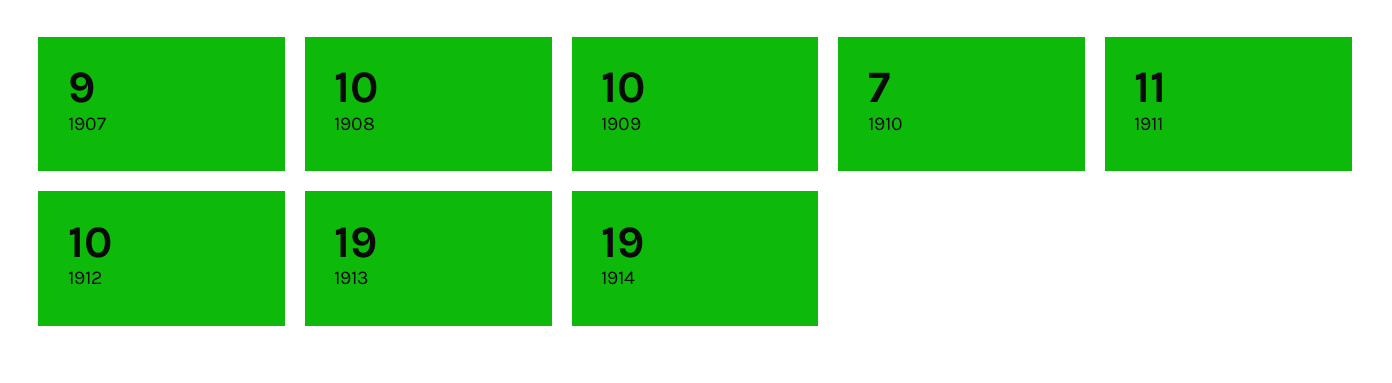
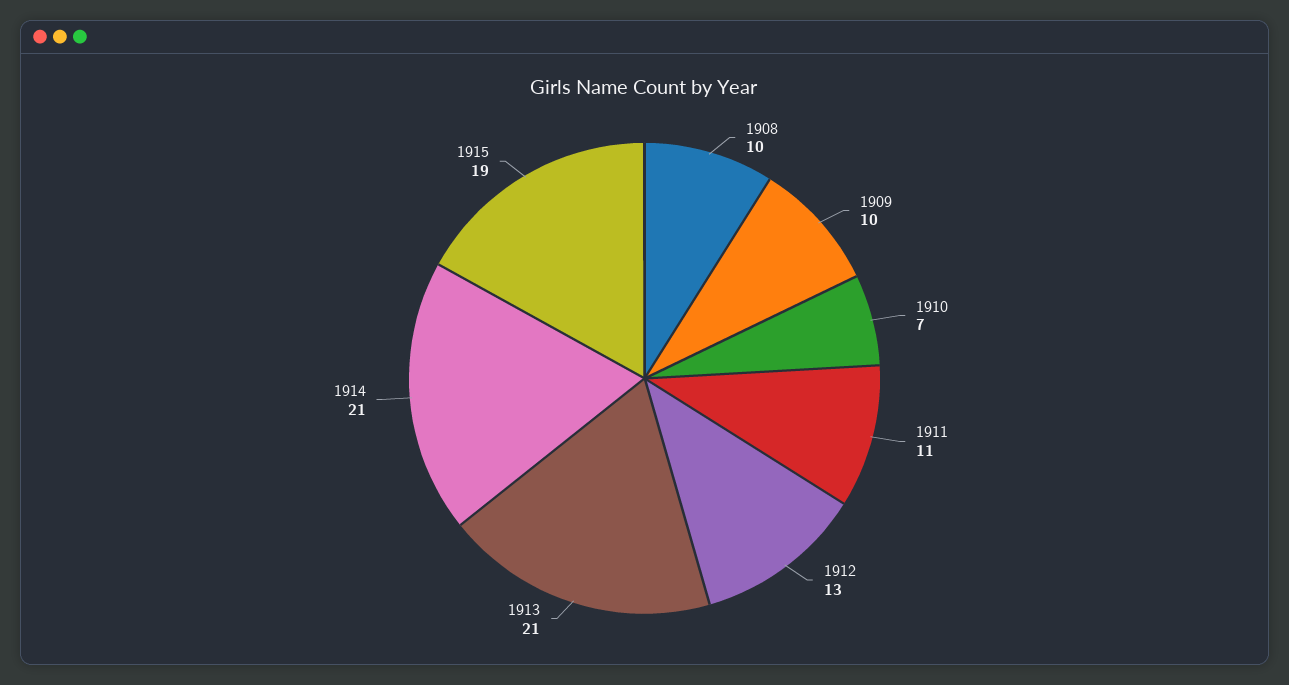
1907: 9 -> none
1912: 10 -> 13
1913: 19 -> 21
1914: 19 -> 21
1915: none -> 19

